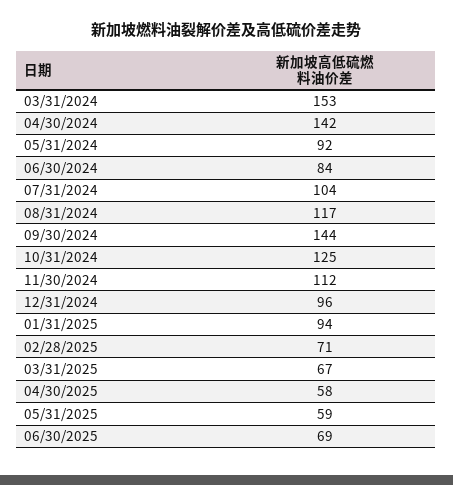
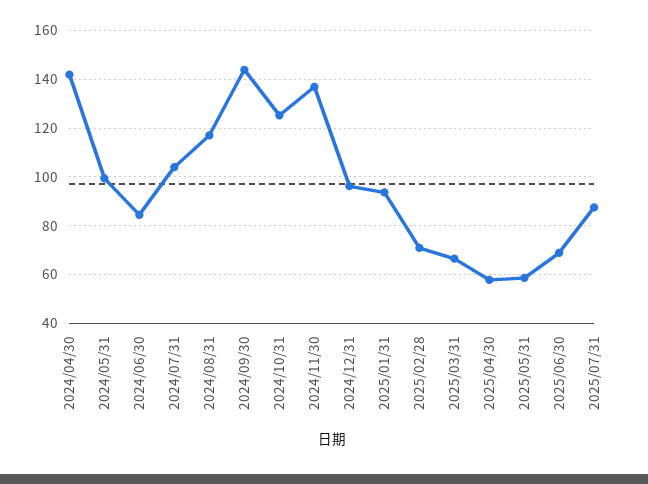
03/31/2024: 153 -> none
05/31/2024: 92 -> 100
11/30/2024: 112 -> 137.5
2025/07/31: none -> 87.5

